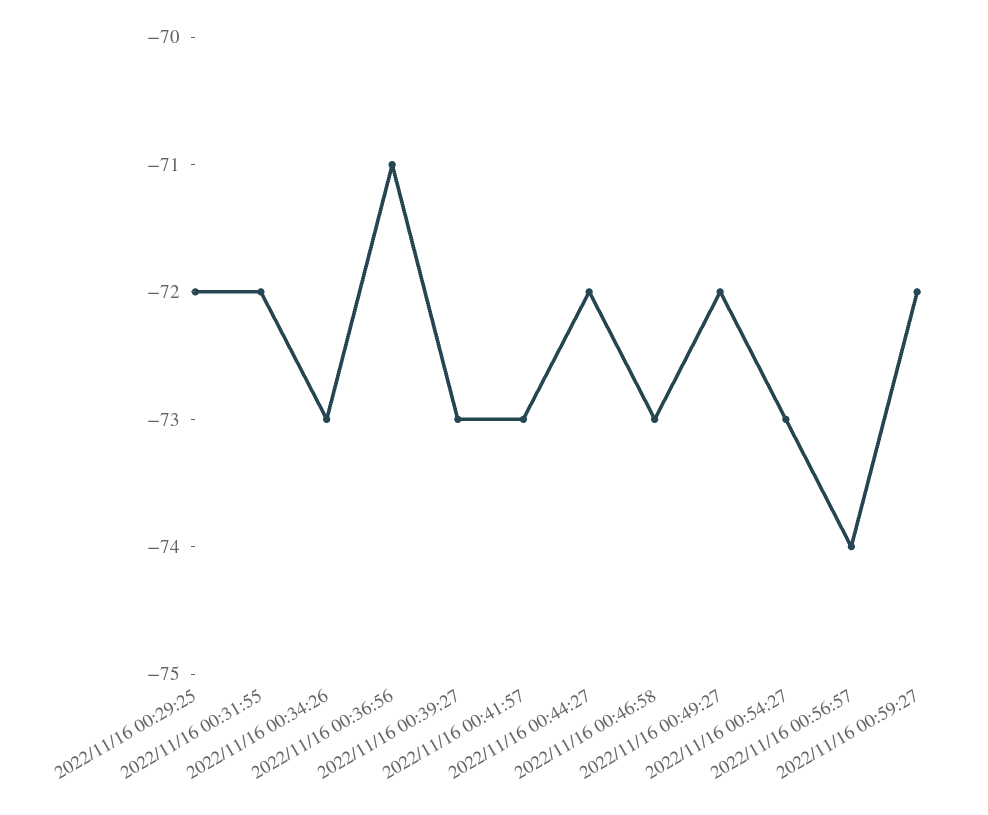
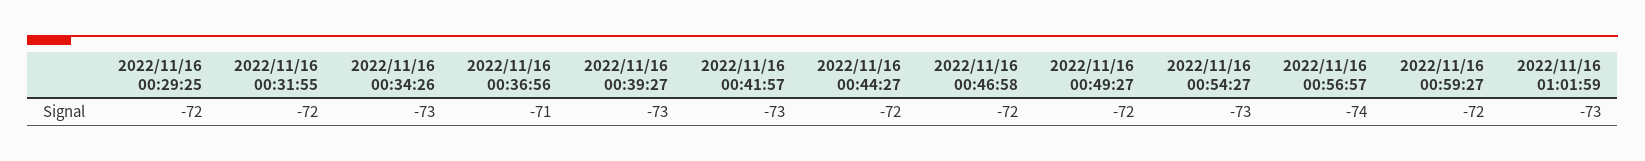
2022/11/16 00:46:58: -73 -> -72
2022/11/16 01:01:59: none -> -73

